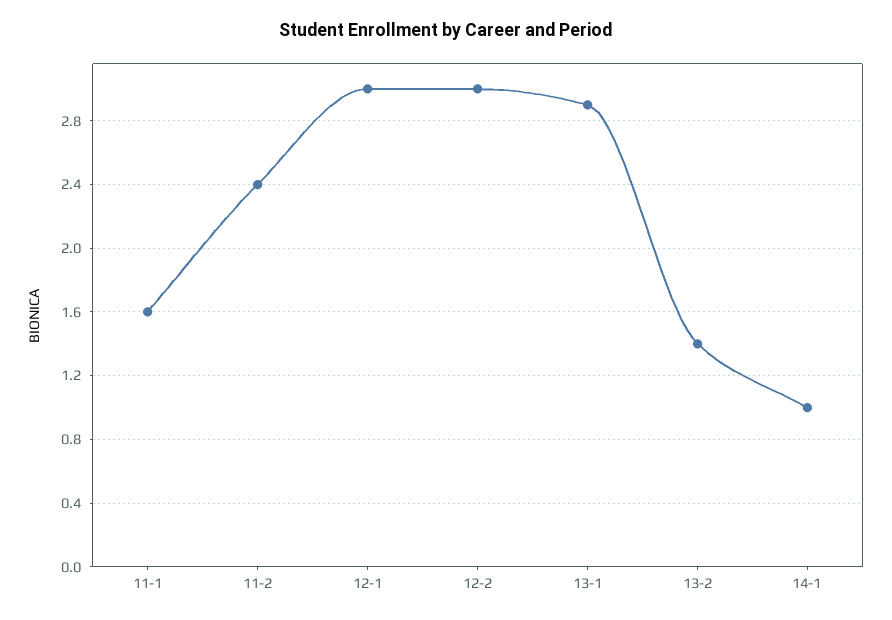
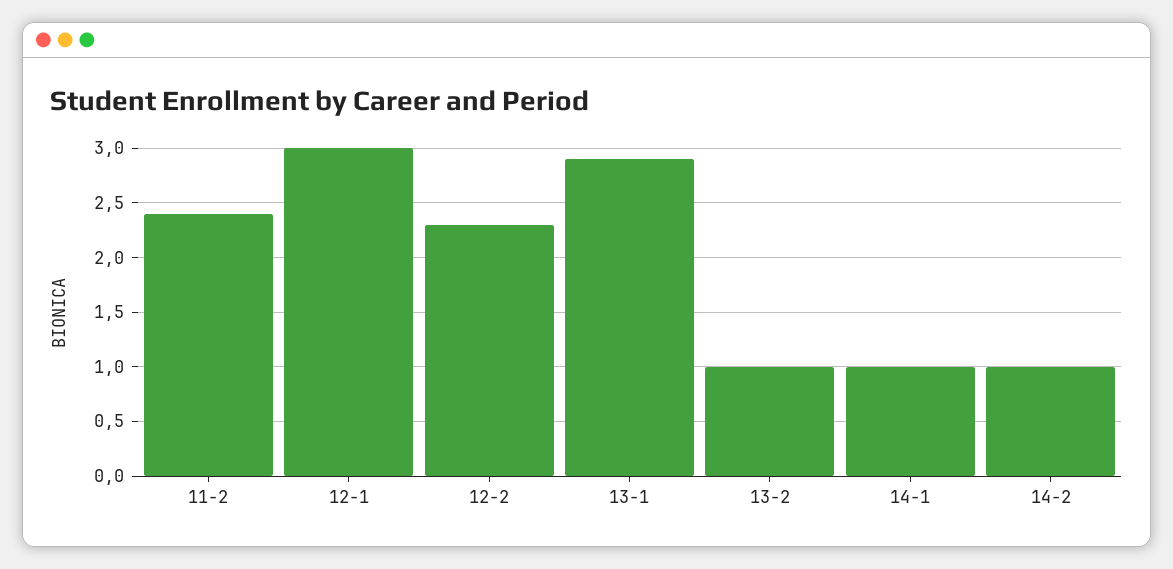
11-1: 1.6 -> none
12-2: 3 -> 2.3
13-2: 1.4 -> 1
14-2: none -> 1

